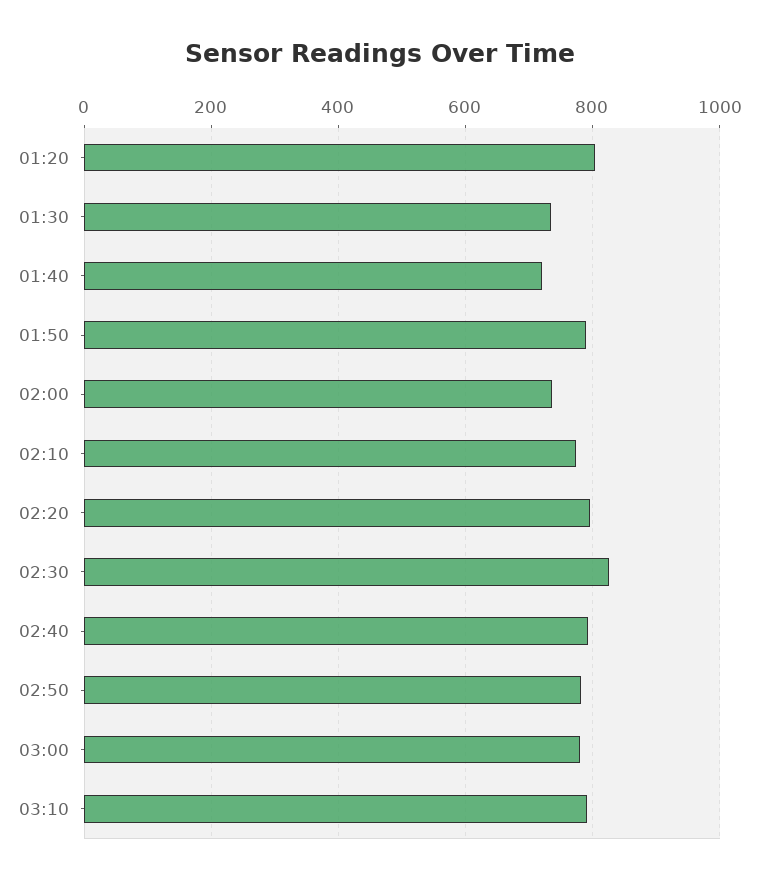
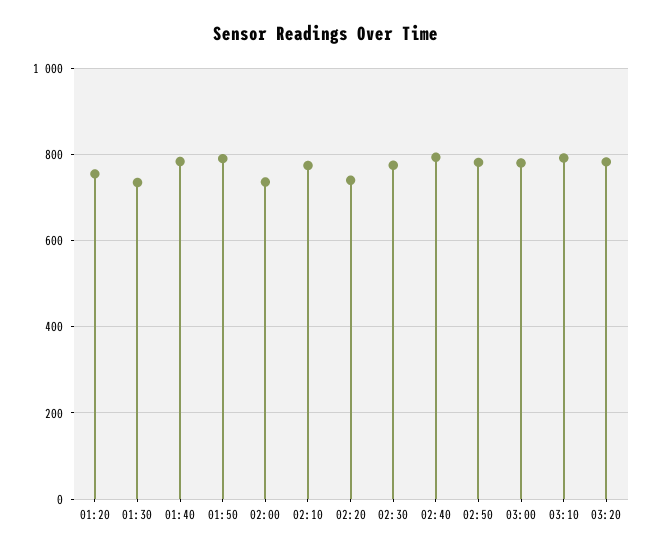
01:20: 800 -> 760
01:40: 720 -> 780
02:20: 800 -> 740
02:30: 820 -> 780
03:20: none -> 780

